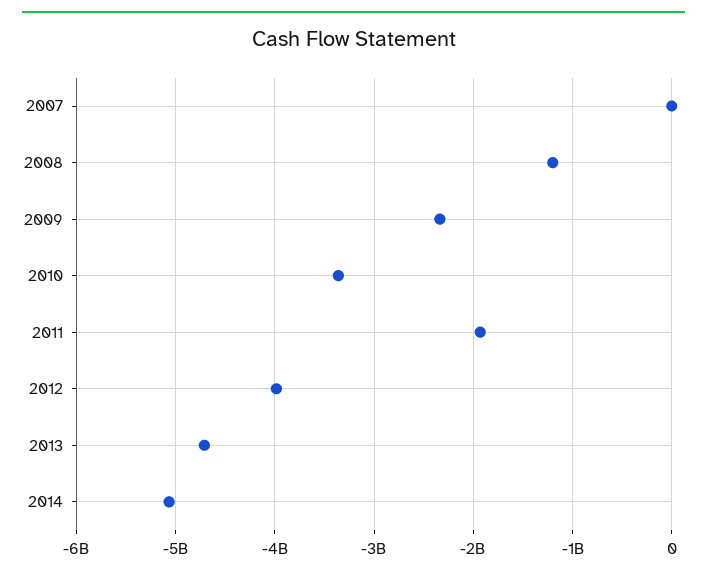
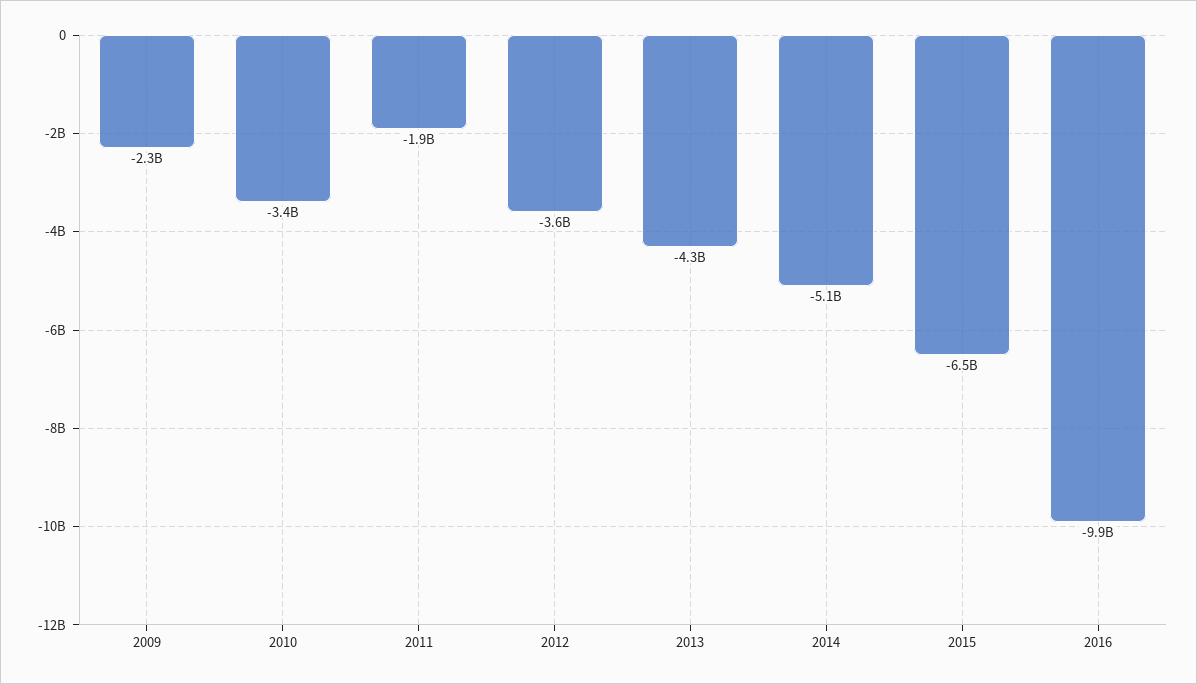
2007: 0 -> none
2008: -1200000000 -> none
2012: -4000000000 -> -3600000000
2013: -4700000000 -> -4300000000
2015: none -> -6500000000
2016: none -> -9900000000

